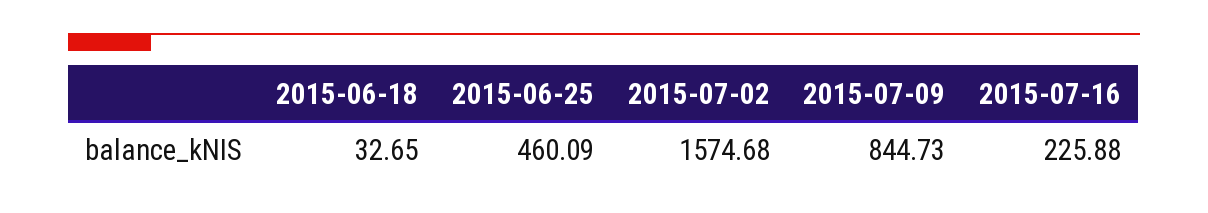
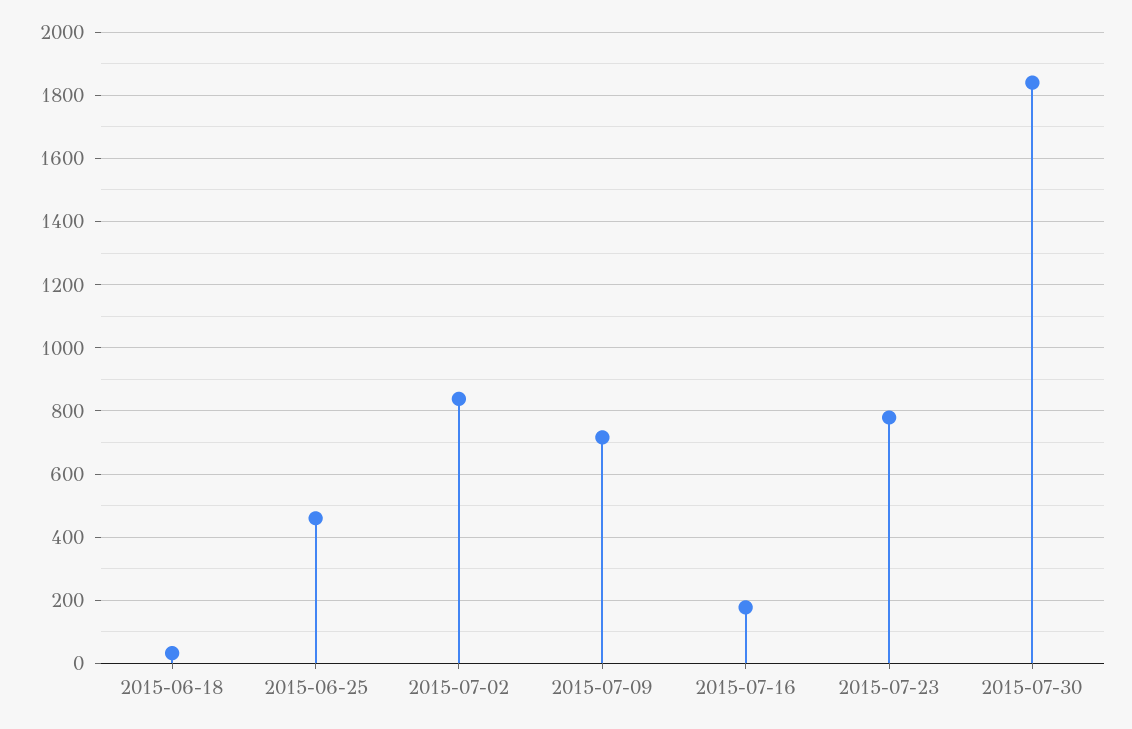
2015-07-02: 1574.68 -> 840
2015-07-09: 844.73 -> 720
2015-07-16: 225.88 -> 180
2015-07-23: none -> 780
2015-07-30: none -> 1840

